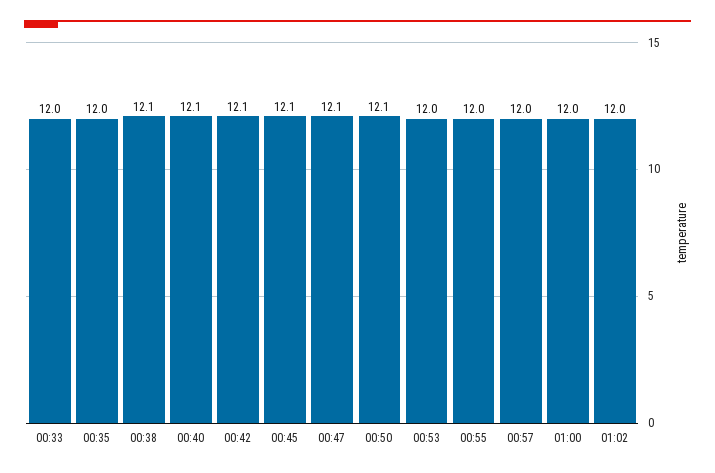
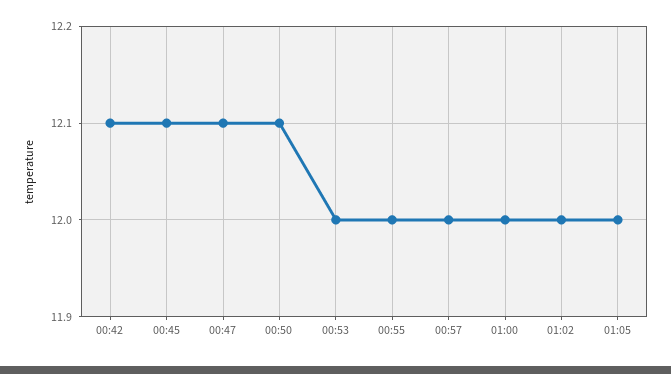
00:33: 12 -> none
00:35: 12 -> none
00:38: 12.1 -> none
00:40: 12.1 -> none
01:05: none -> 12

